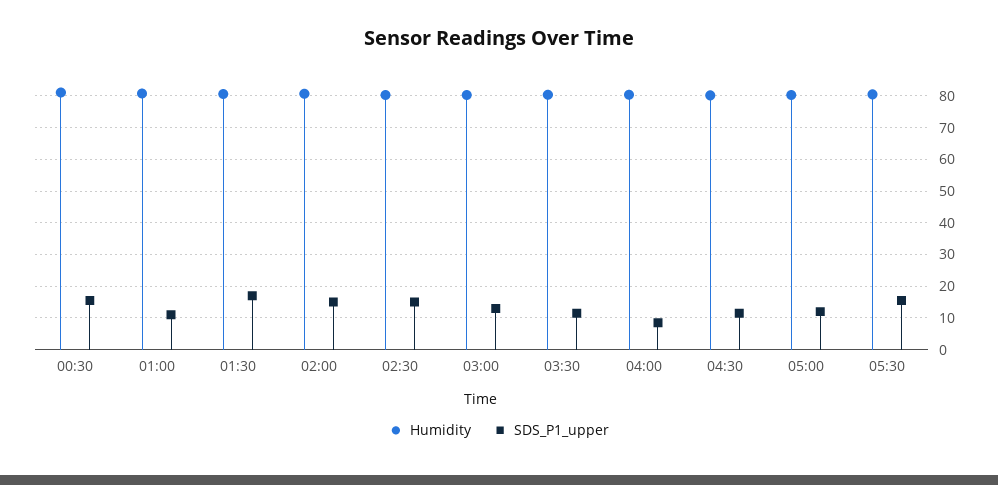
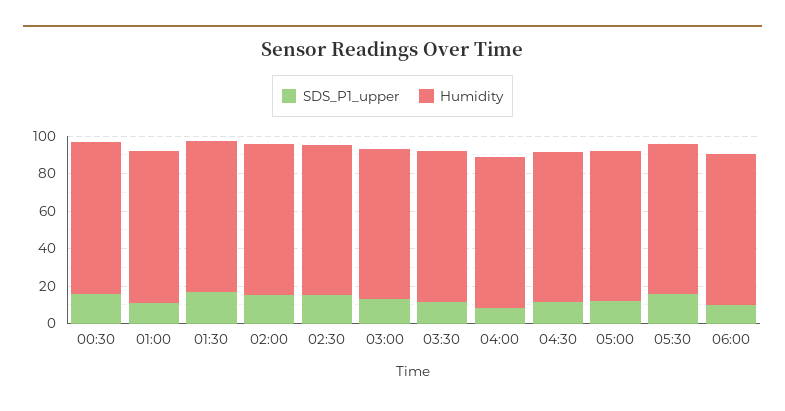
SDS_P1_upper, 06:00: none -> 10
Humidity, 06:00: none -> 80

